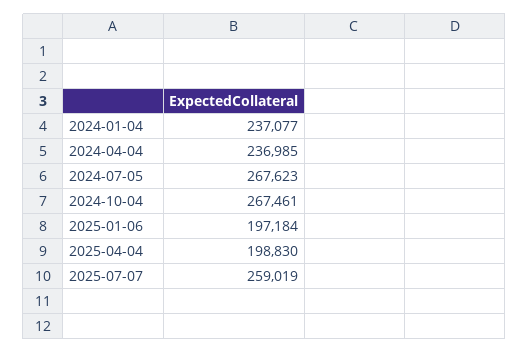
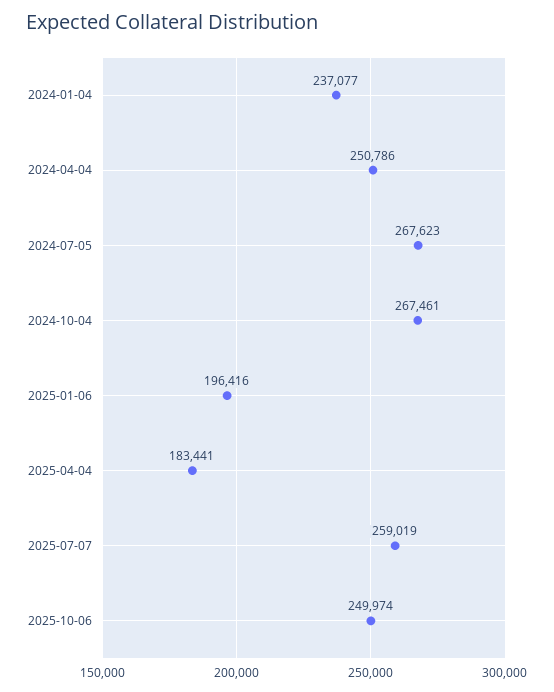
2024-04-04: 236985 -> 250786
2025-01-06: 197184 -> 196416
2025-04-04: 198830 -> 183441
2025-10-06: none -> 249974

